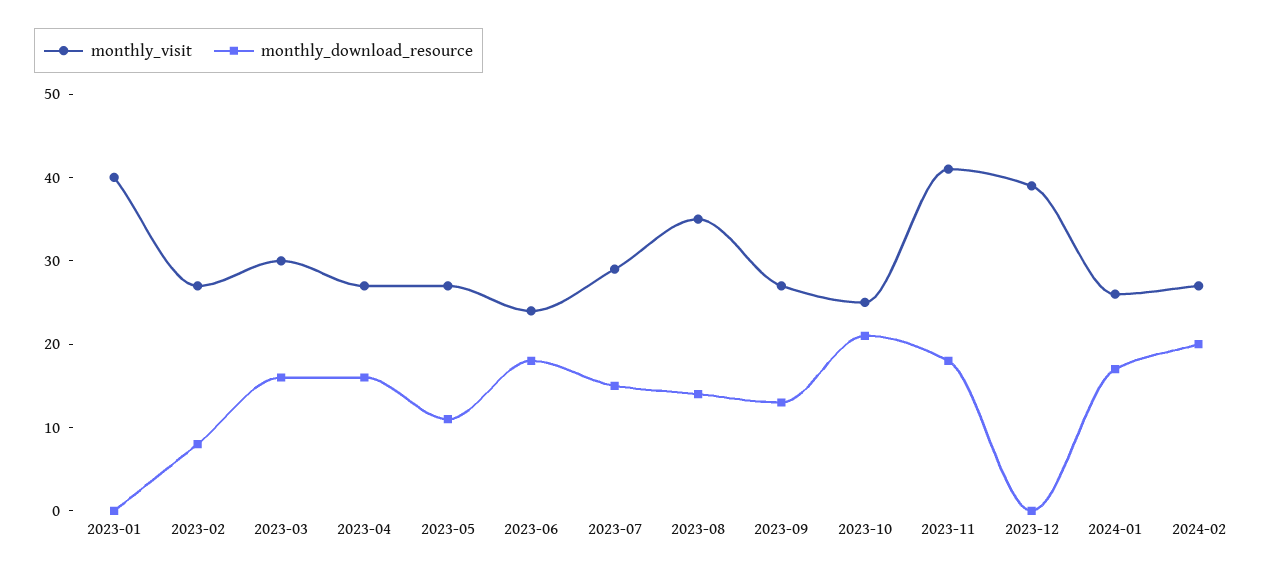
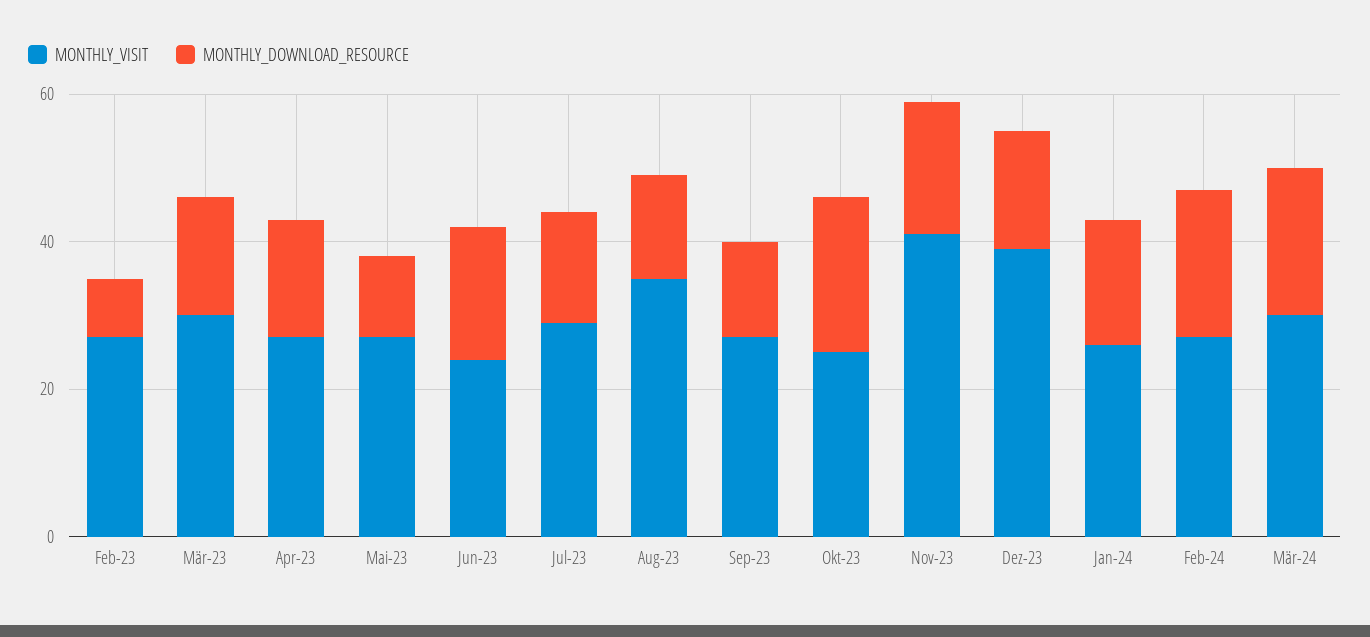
monthly_visit, 2023-01: 40 -> none
monthly_download_resource, 2023-01: 0 -> none
monthly_download_resource, 2023-12: 0 -> 15
monthly_visit, Mär-24: none -> 30
monthly_download_resource, Mär-24: none -> 20

